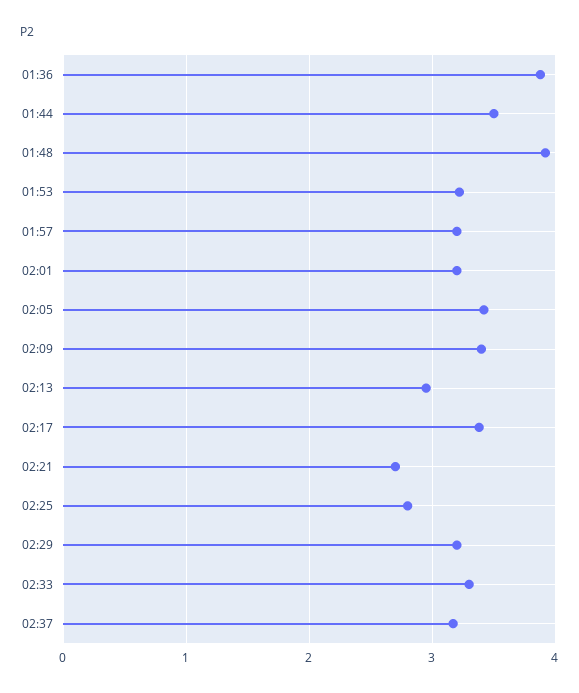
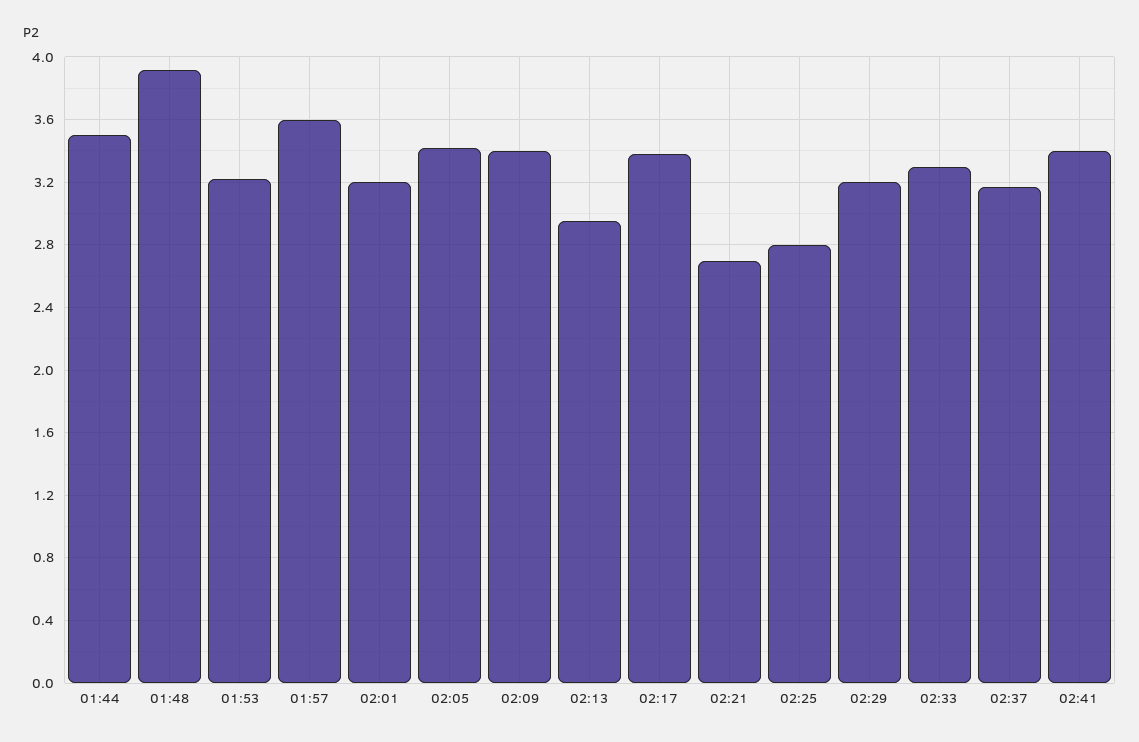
01:36: 3.9 -> none
01:57: 3.2 -> 3.6
02:41: none -> 3.4

